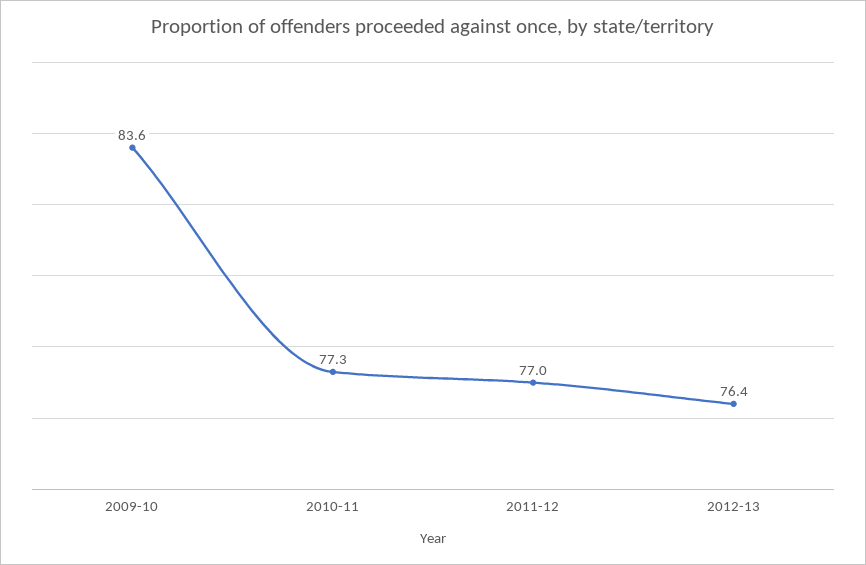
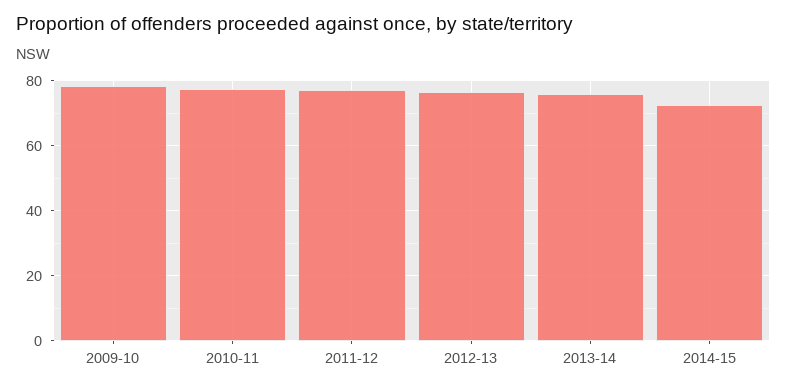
2009-10: 83.6 -> 78
2013-14: none -> 76
2014-15: none -> 72

